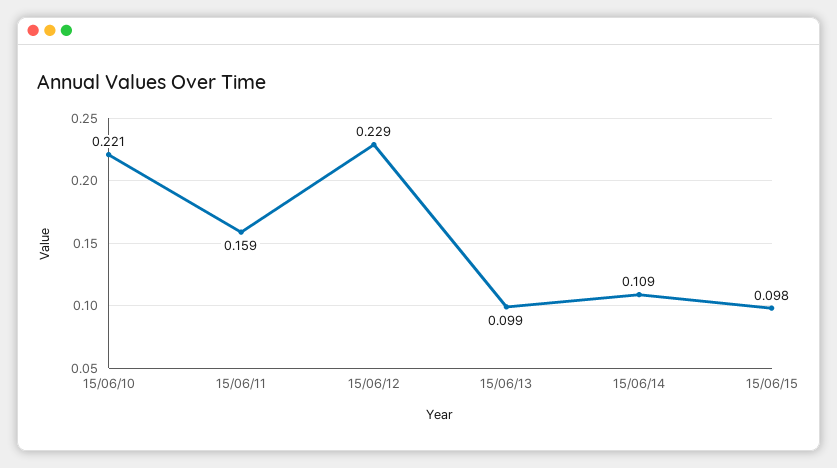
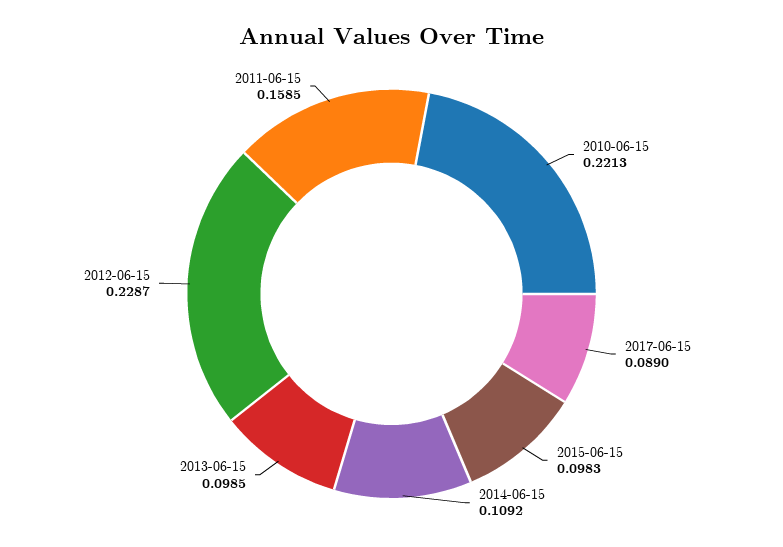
2017-06-15: none -> 0.089

